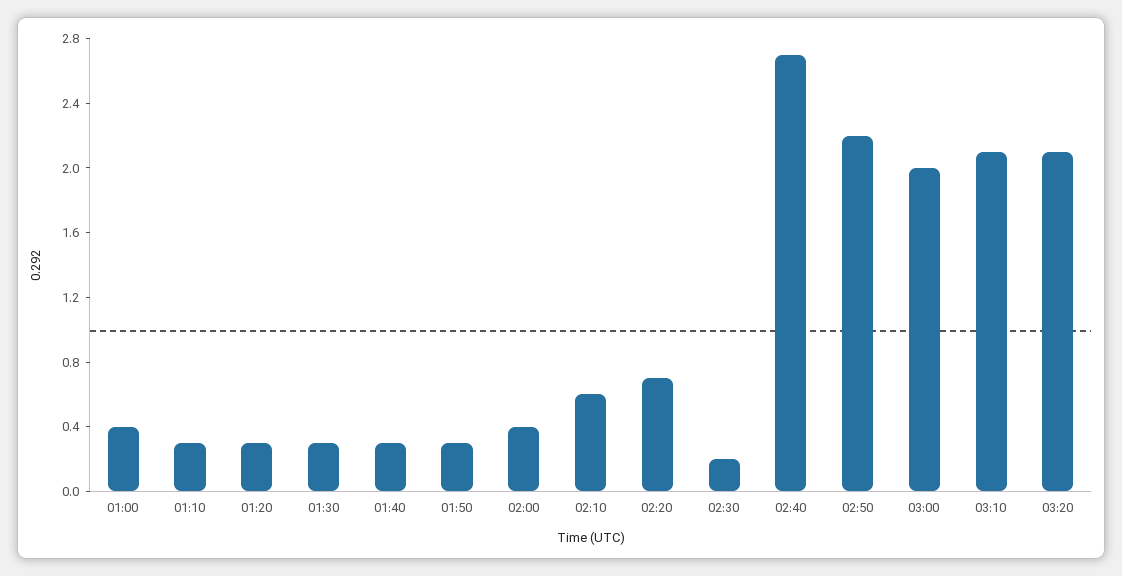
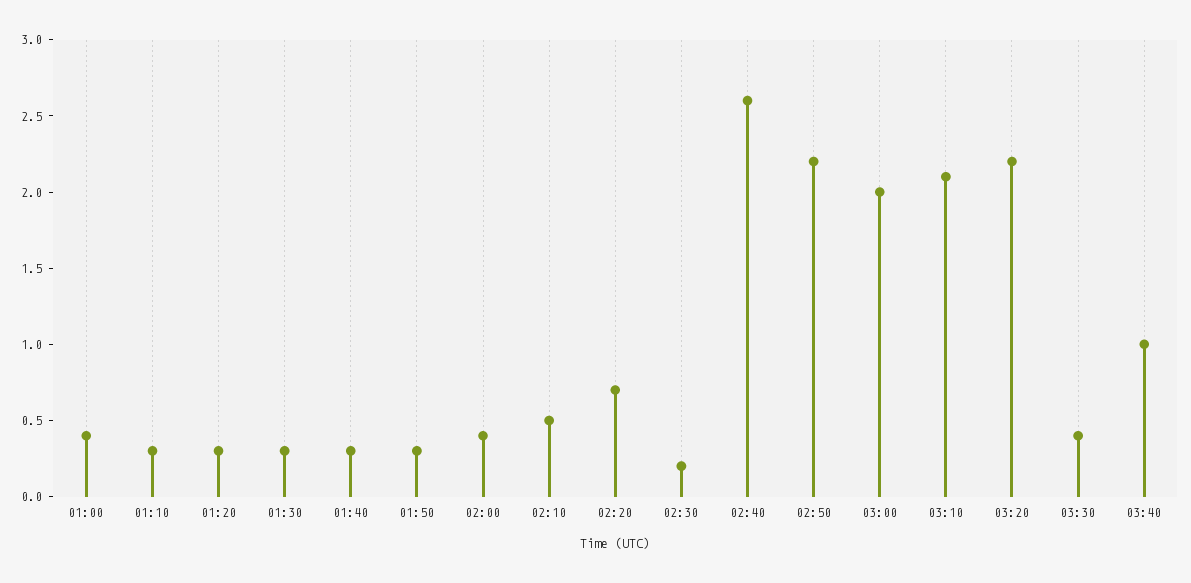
02:10: 0.6 -> 0.5
02:40: 2.7 -> 2.6
03:20: 2.1 -> 2.2
03:30: none -> 0.4
03:40: none -> 1

